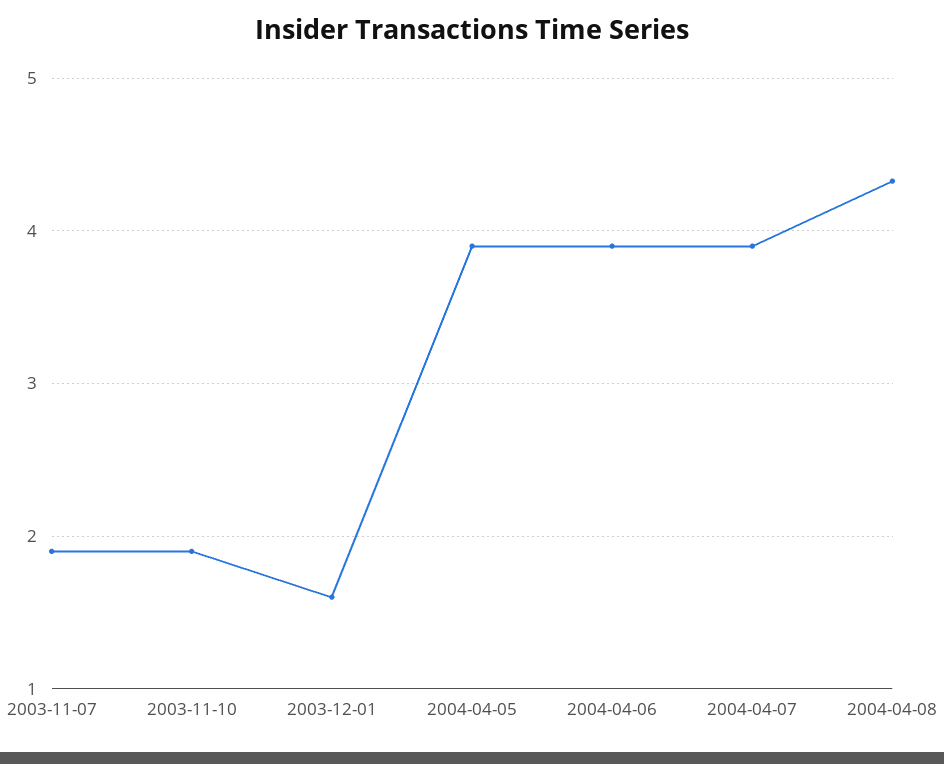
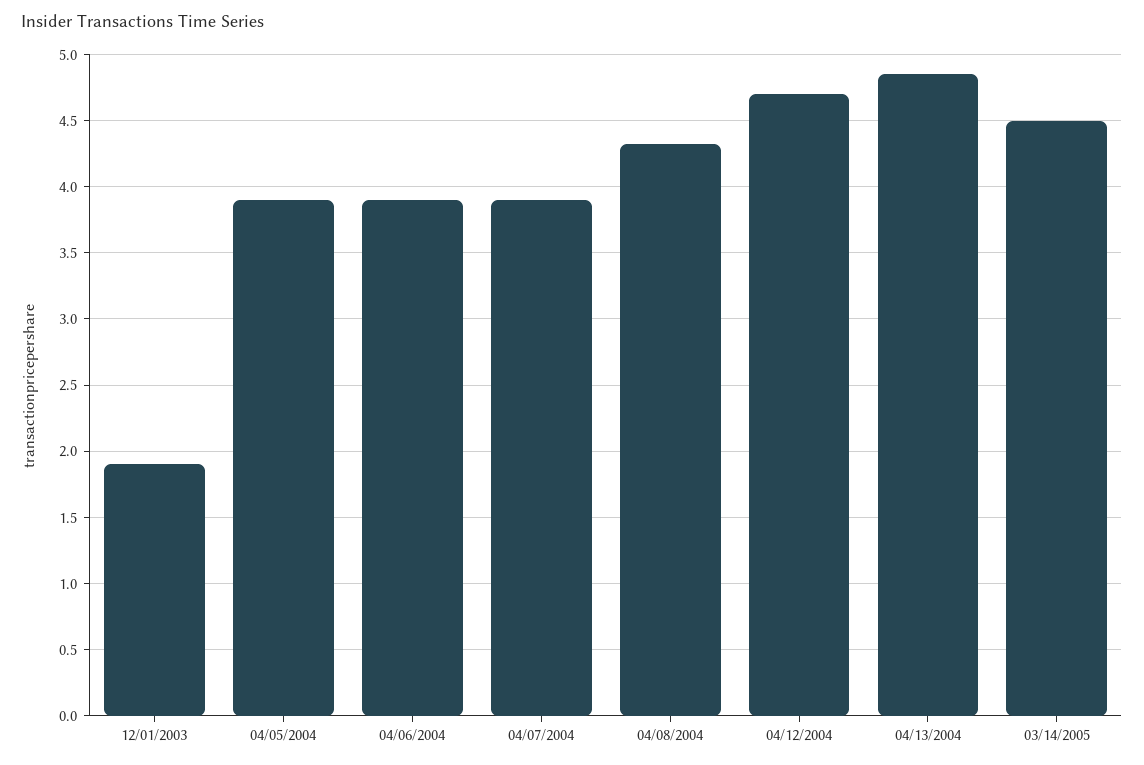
2003-11-07: 1.9 -> none
2003-11-10: 1.9 -> none
2003-12-01: 1.6 -> 1.9
04/12/2004: none -> 4.7
04/13/2004: none -> 4.85
03/14/2005: none -> 4.5

